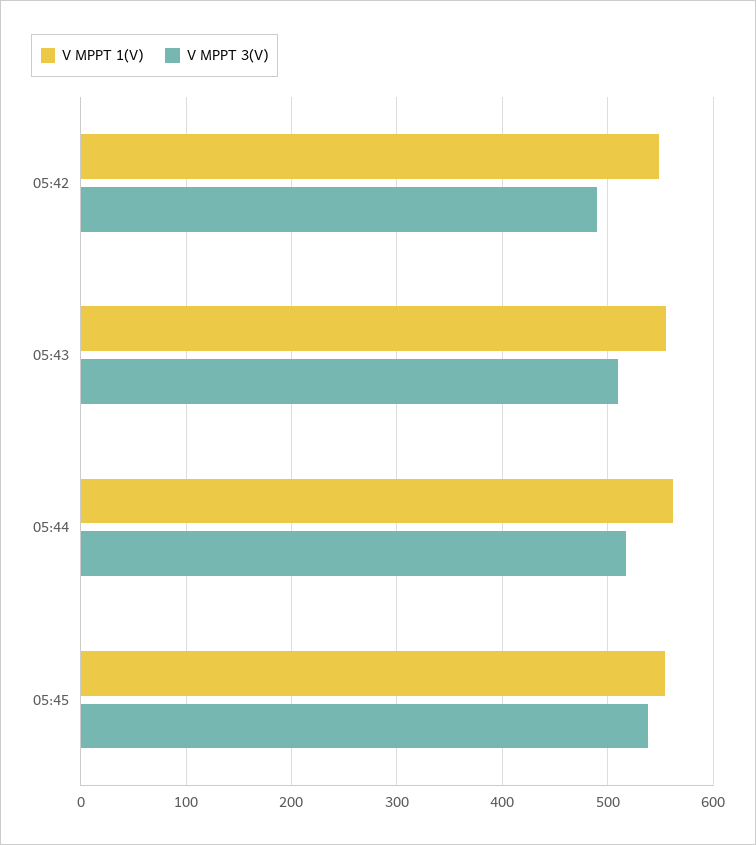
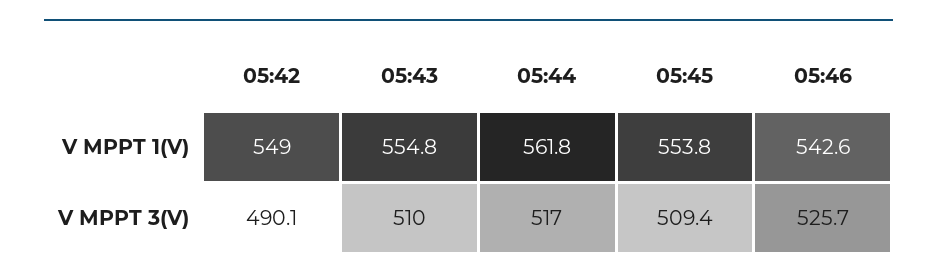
V MPPT 3(V), 05:45: 540 -> 509.4
V MPPT 1(V), 05:46: none -> 542.6
V MPPT 3(V), 05:46: none -> 525.7

